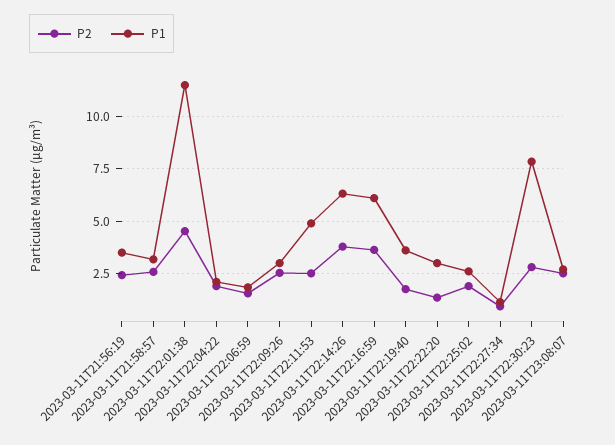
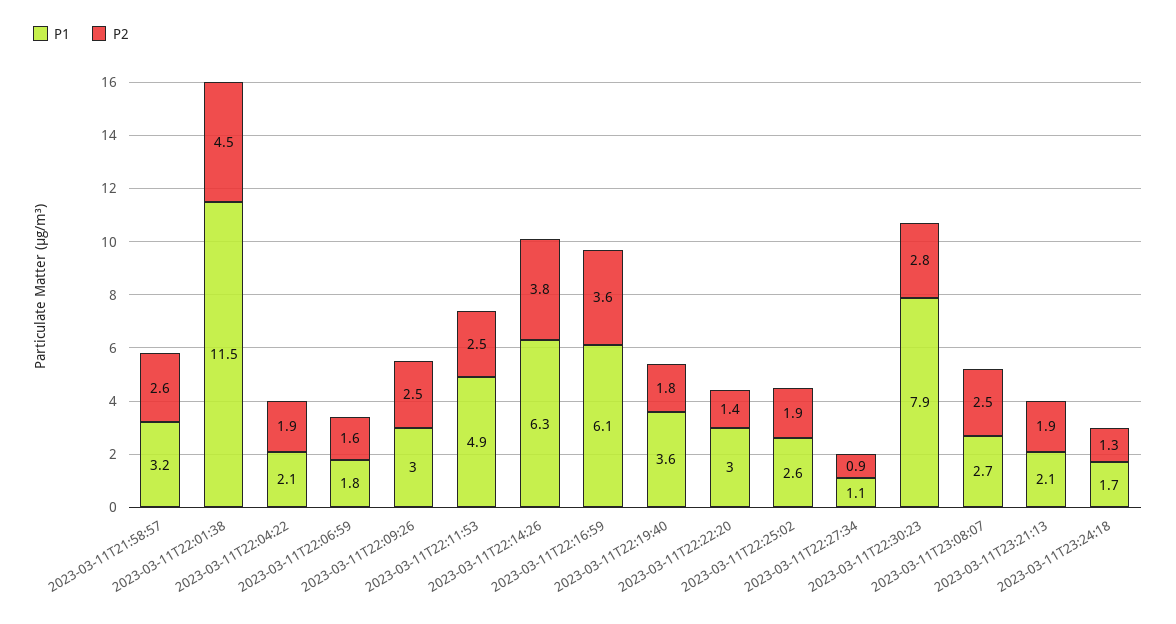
P2, 2023-03-11T21:56:19: 2.5 -> none
P1, 2023-03-11T21:56:19: 3.5 -> none
P1, 2023-03-11T23:21:13: none -> 2.1
P2, 2023-03-11T23:21:13: none -> 1.9
P1, 2023-03-11T23:24:18: none -> 1.7
P2, 2023-03-11T23:24:18: none -> 1.3

